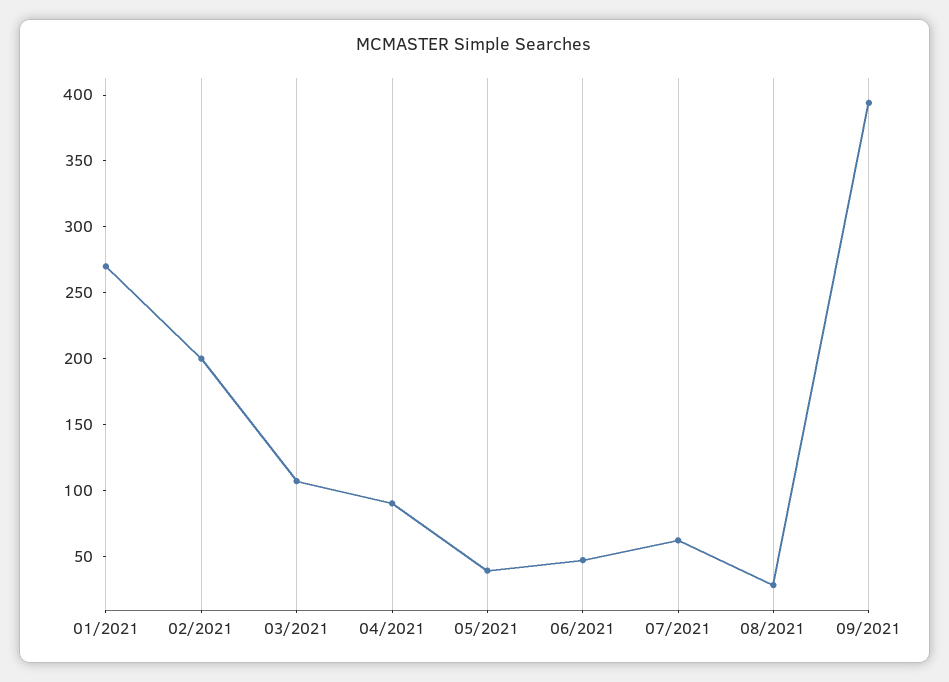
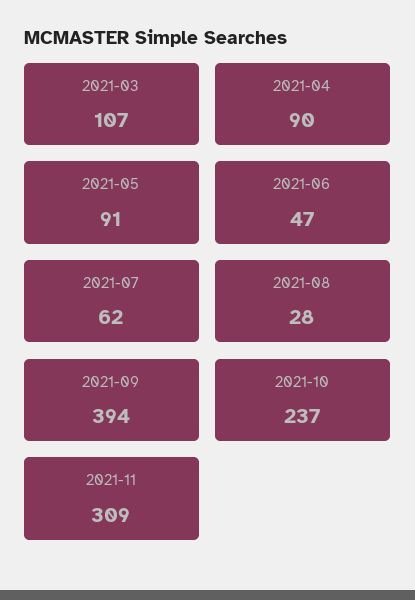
01/2021: 270 -> none
02/2021: 200 -> none
05/2021: 40 -> 91
2021-10: none -> 237
2021-11: none -> 309

